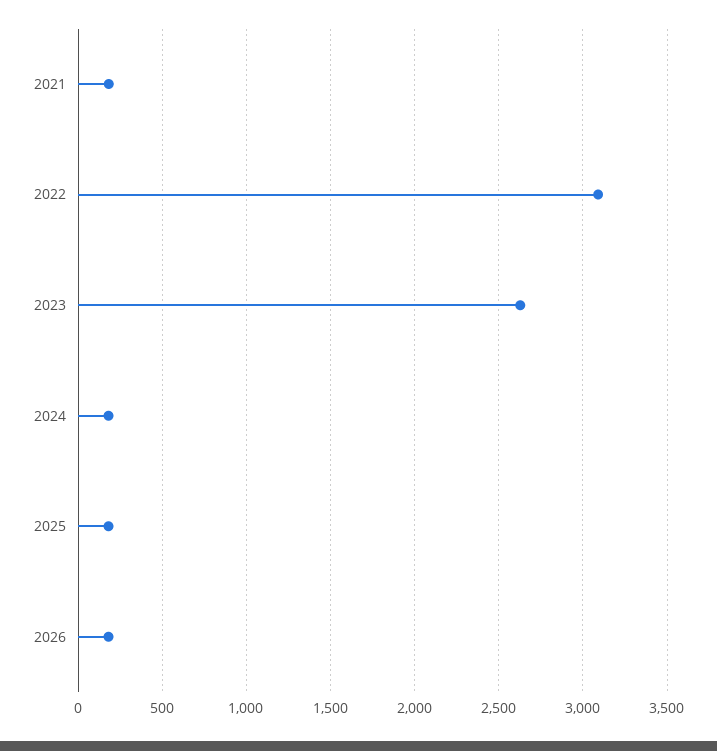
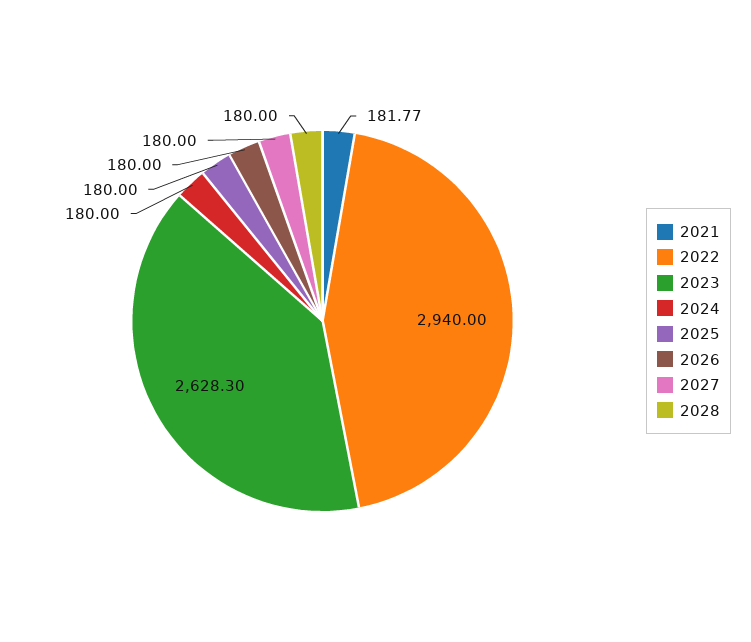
2022: 3100 -> 2940
2027: none -> 180
2028: none -> 180

